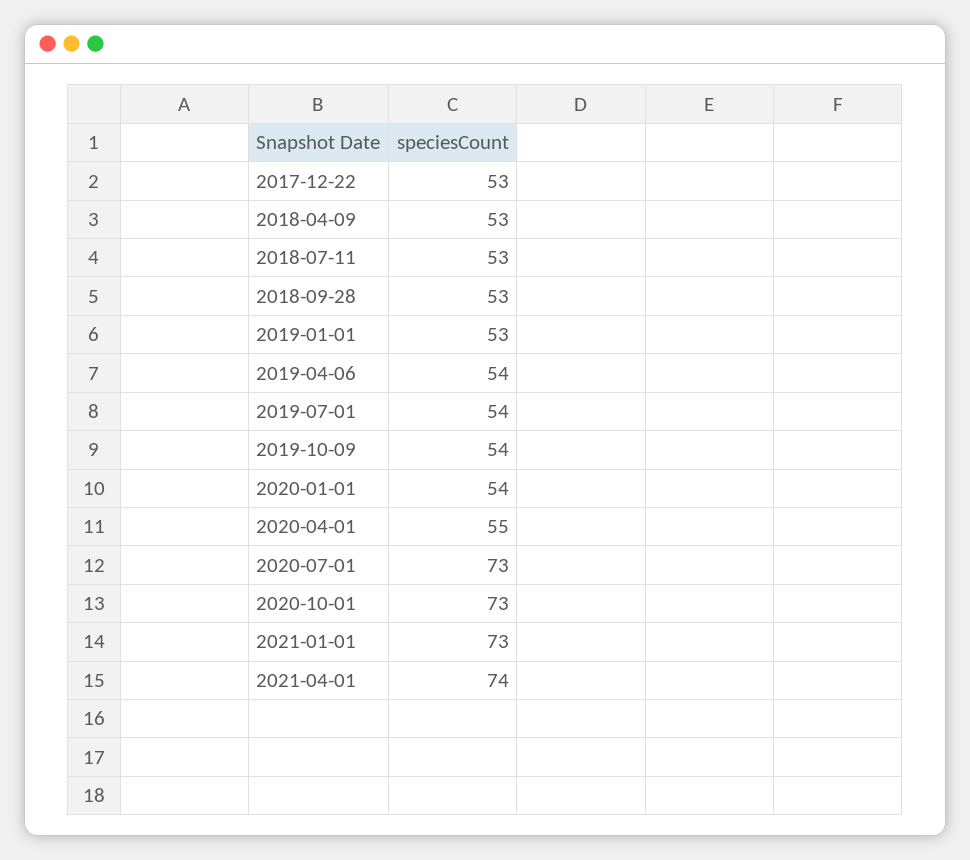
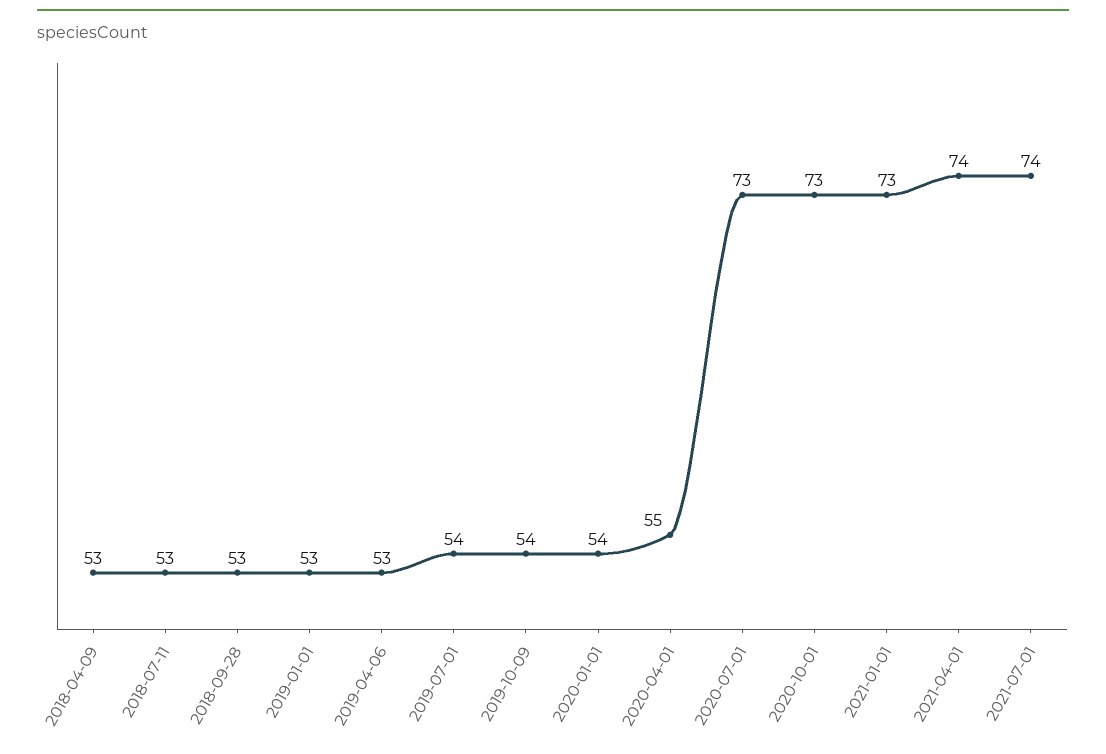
2017-12-22: 53 -> none
2019-04-06: 54 -> 53
2021-07-01: none -> 74

